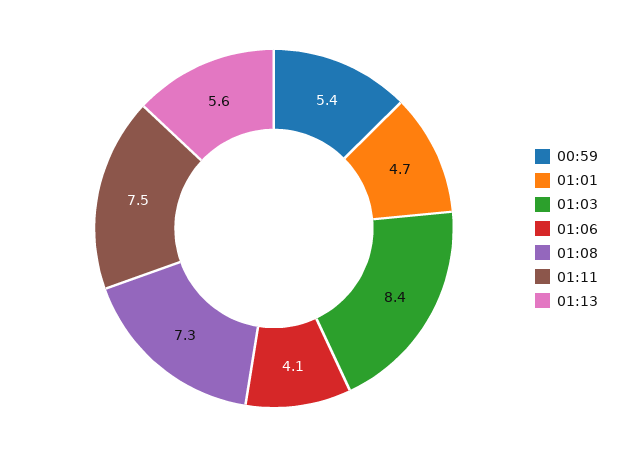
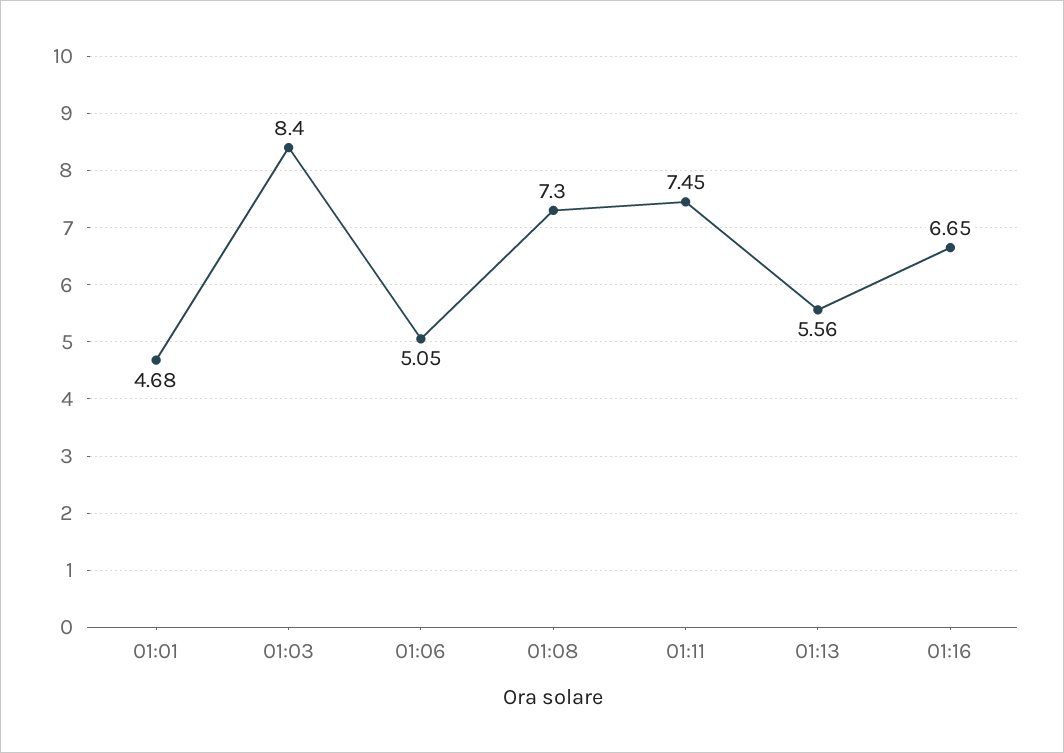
00:59: 5.4 -> none
01:06: 4.1 -> 5.05
01:16: none -> 6.65

